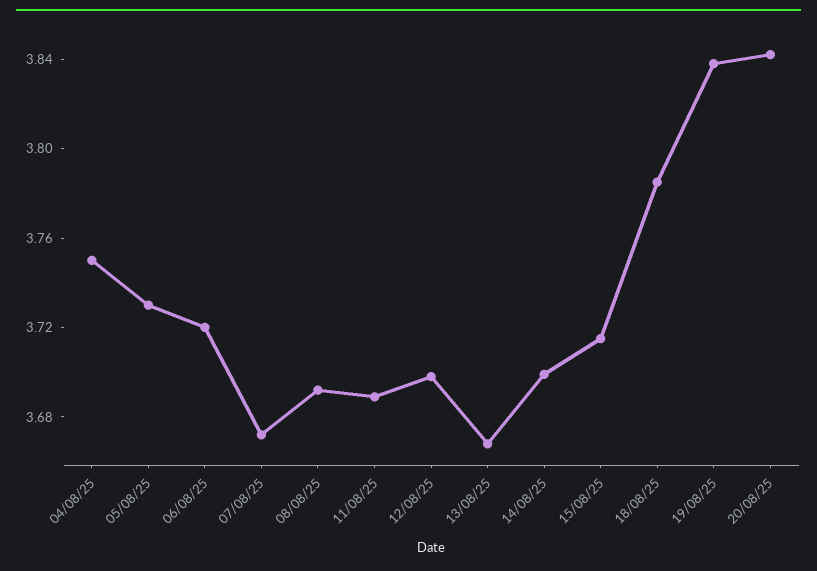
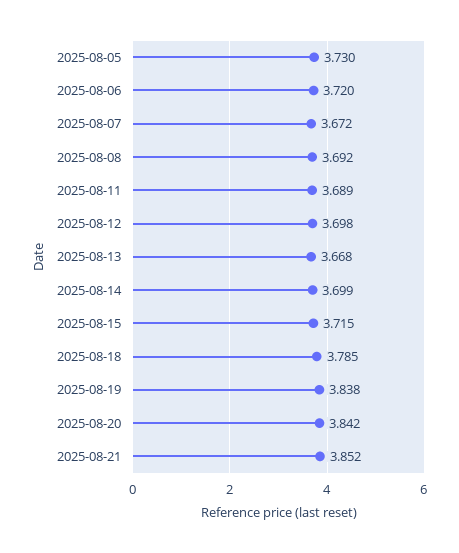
04/08/25: 3.75 -> none
2025-08-21: none -> 3.852

